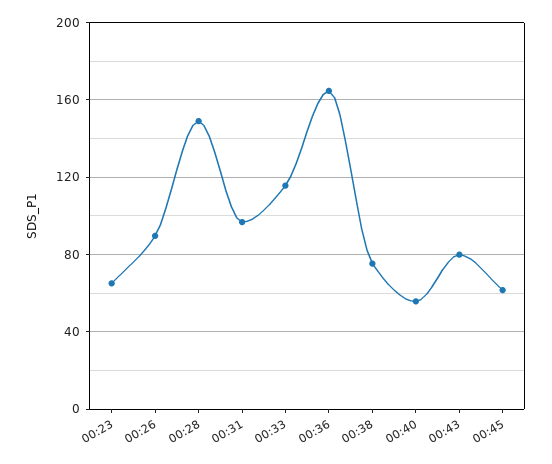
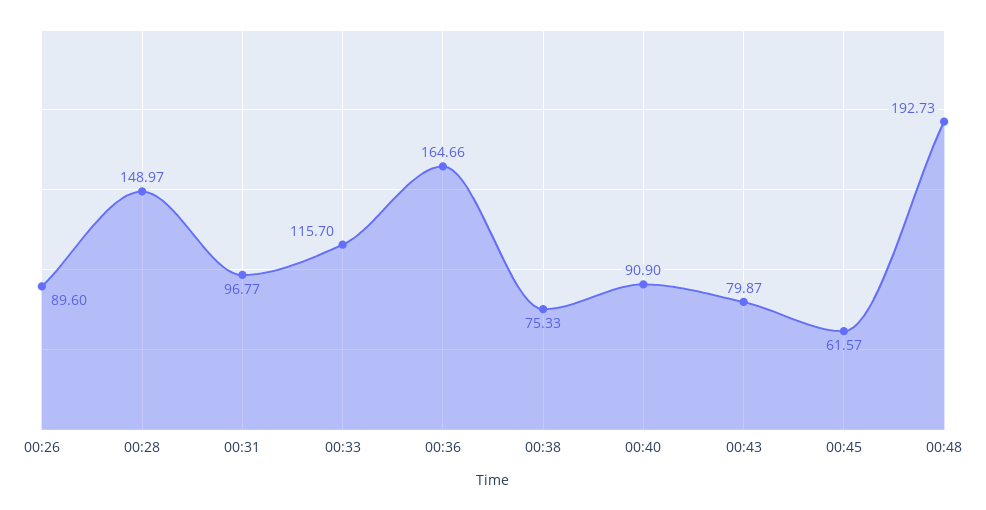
00:23: 65 -> none
00:40: 55 -> 90.9
00:48: none -> 192.73

